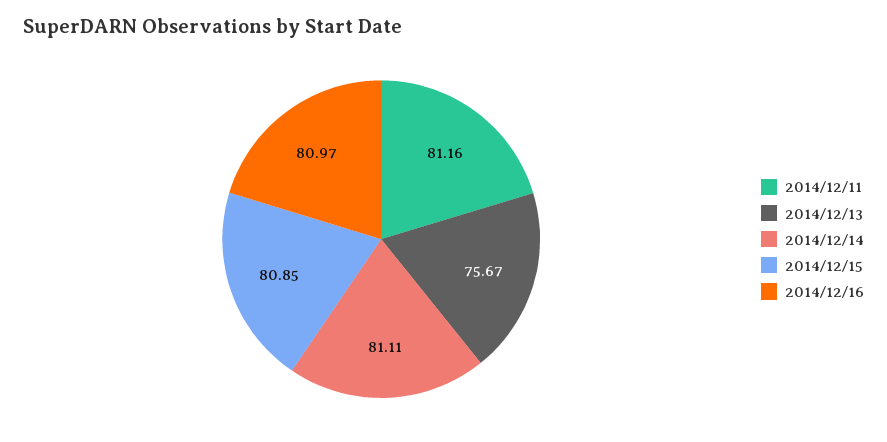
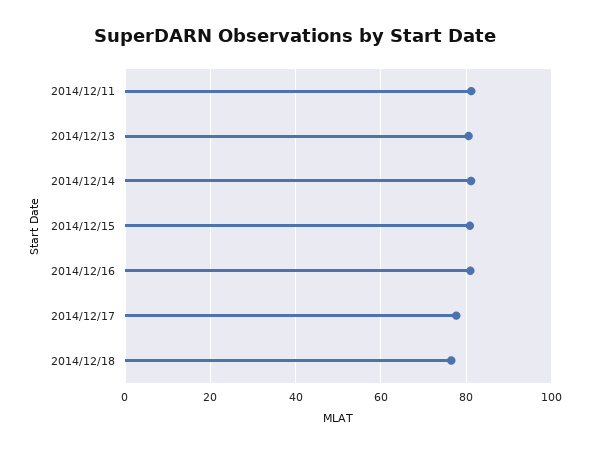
2014/12/13: 75.67 -> 80
2014/12/17: none -> 78
2014/12/18: none -> 76

